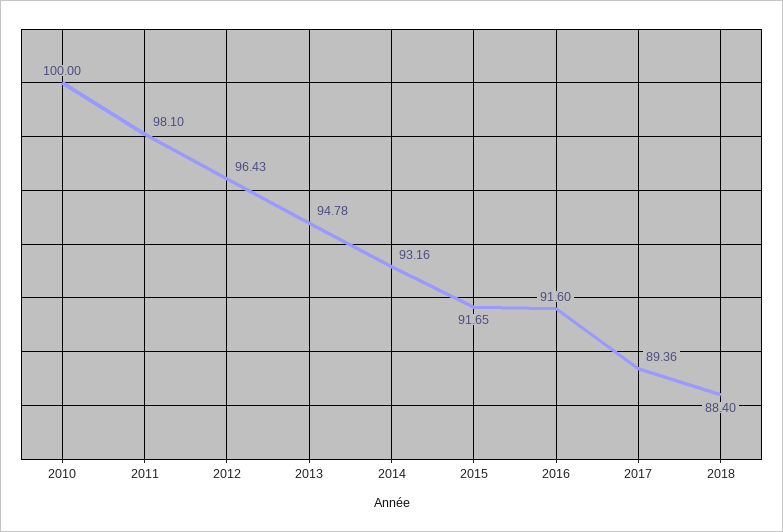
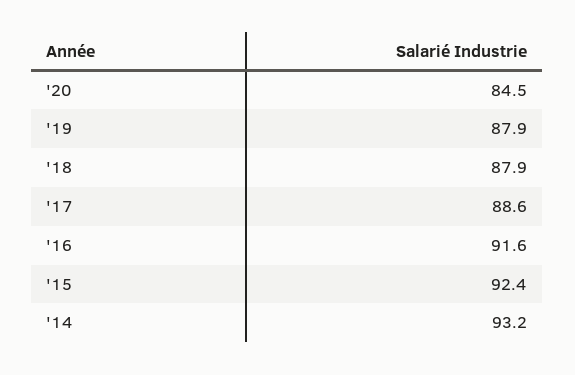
2010: 100 -> none
2011: 98.1 -> none
2012: 96.43 -> none
2013: 94.78 -> none
2015: 91.65 -> 92.4
2017: 89.36 -> 88.6
2018: 88.4 -> 87.9
'20: none -> 84.5
'19: none -> 87.9

